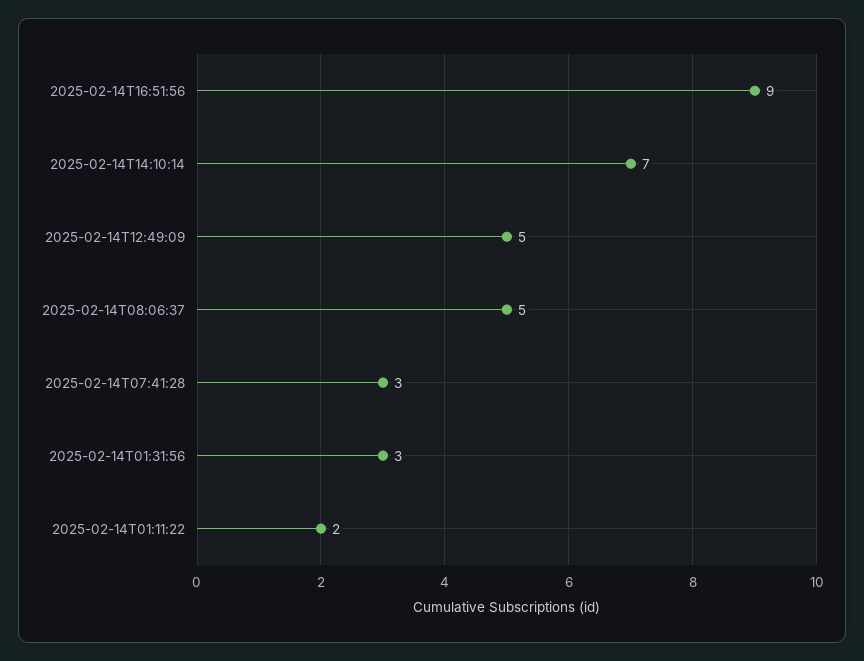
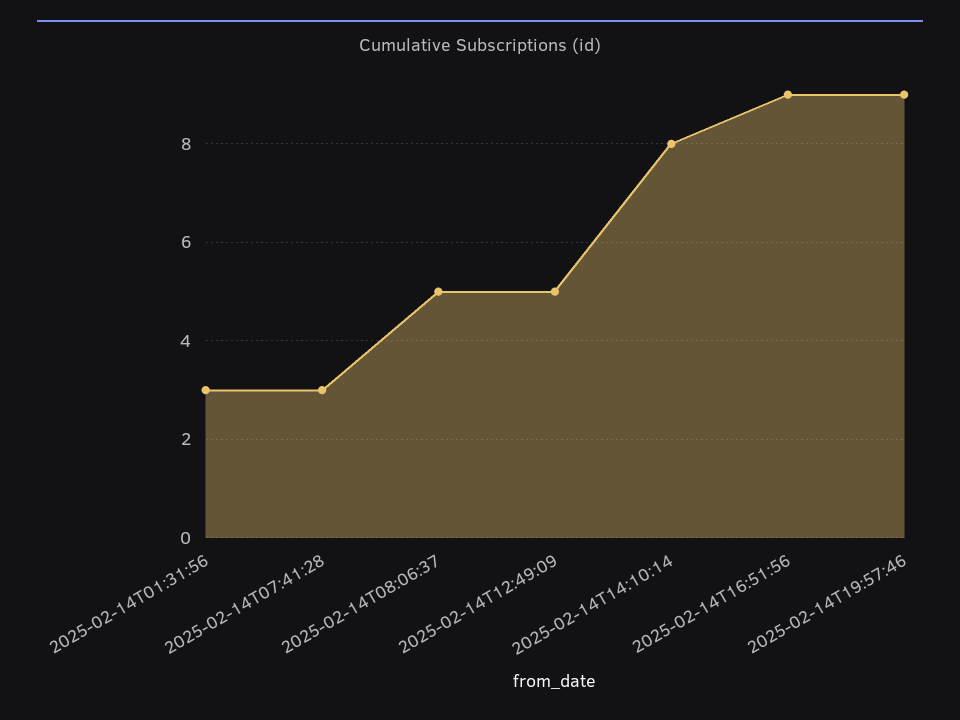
2025-02-14T14:10:14: 7 -> 8
2025-02-14T01:11:22: 2 -> none
2025-02-14T19:57:46: none -> 9

